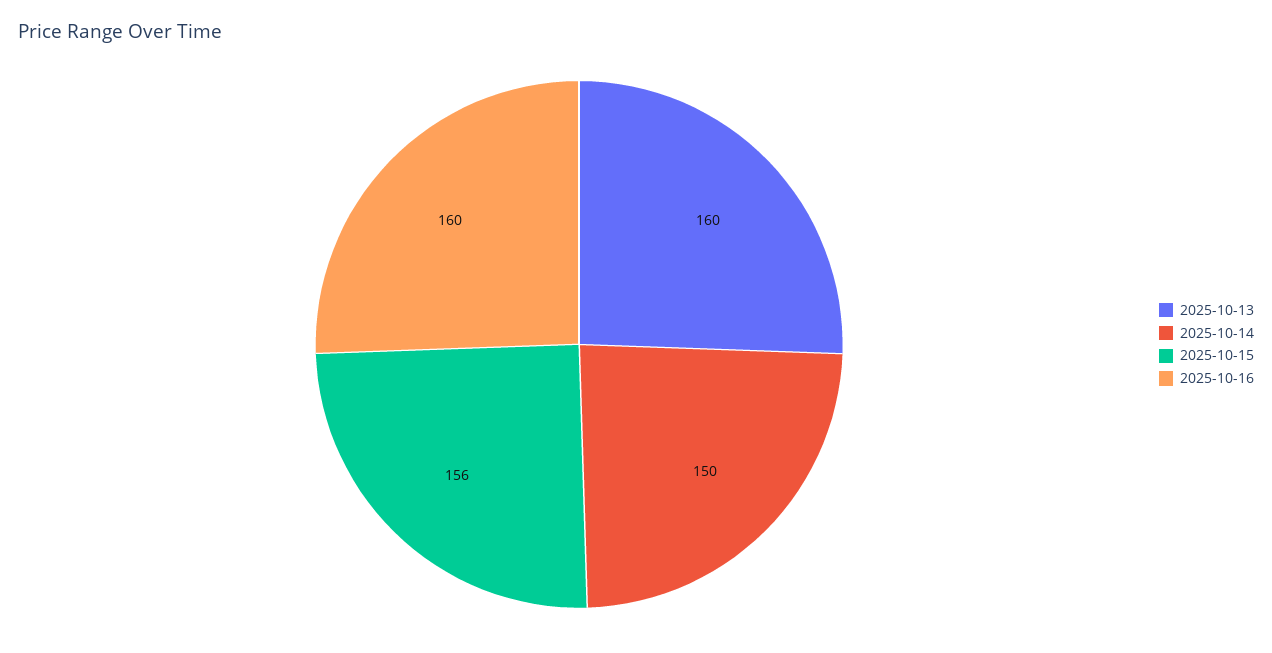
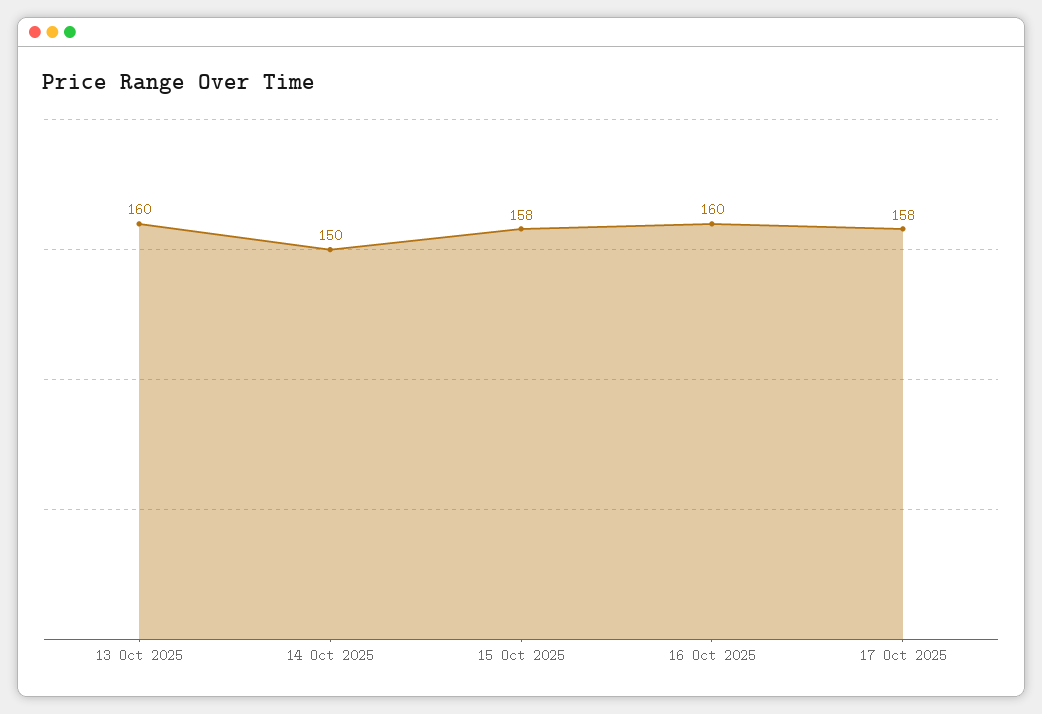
2025-10-15: 156 -> 158
17 Oct 2025: none -> 158

